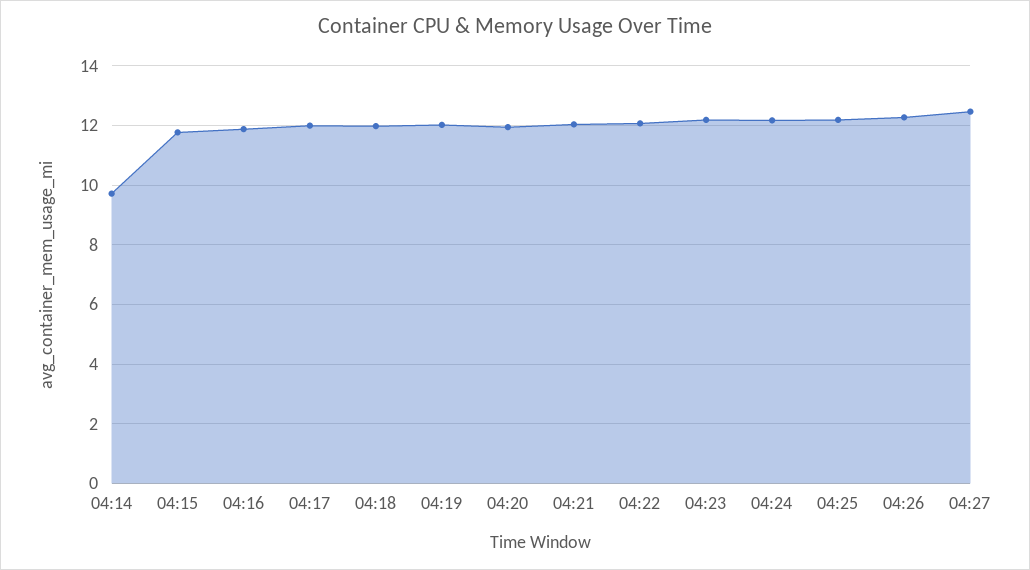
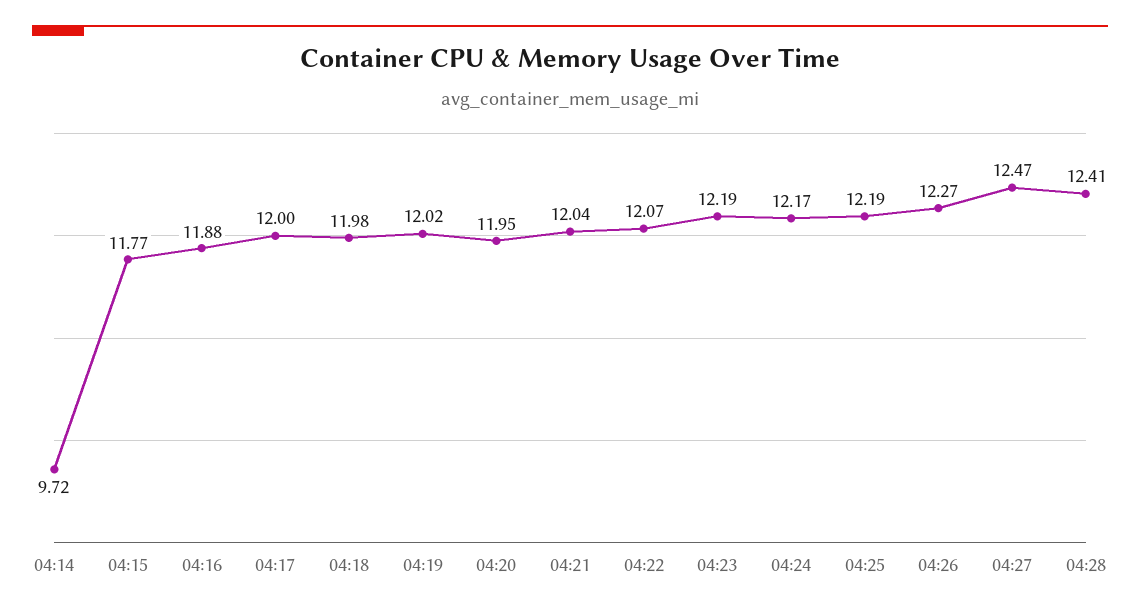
04:28: none -> 12.41

